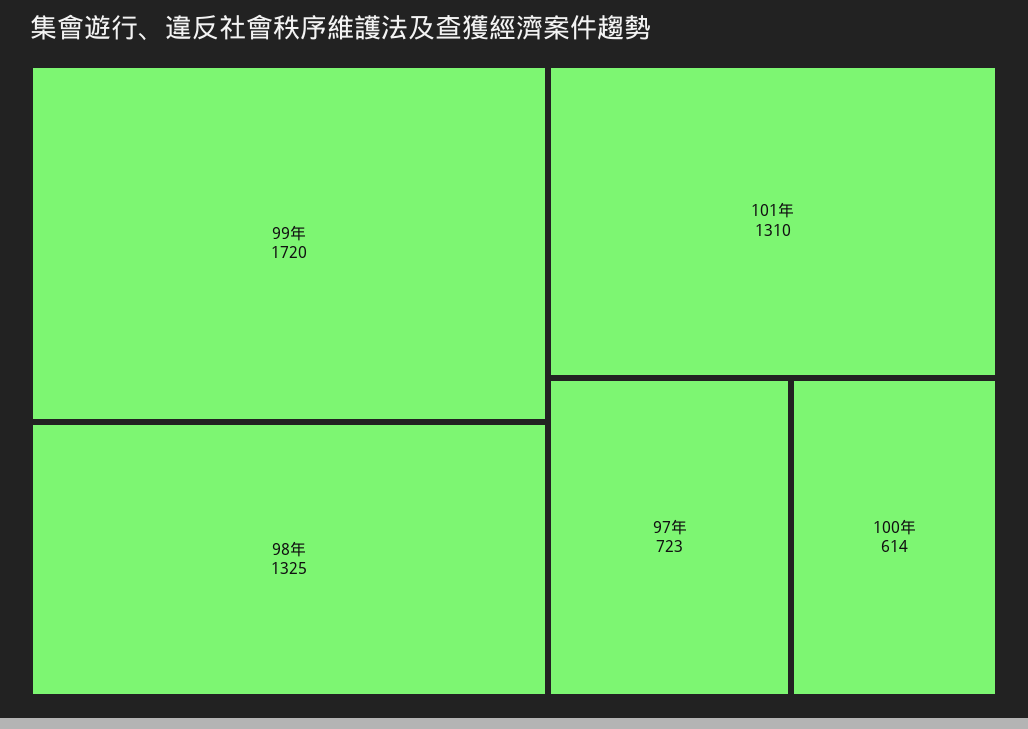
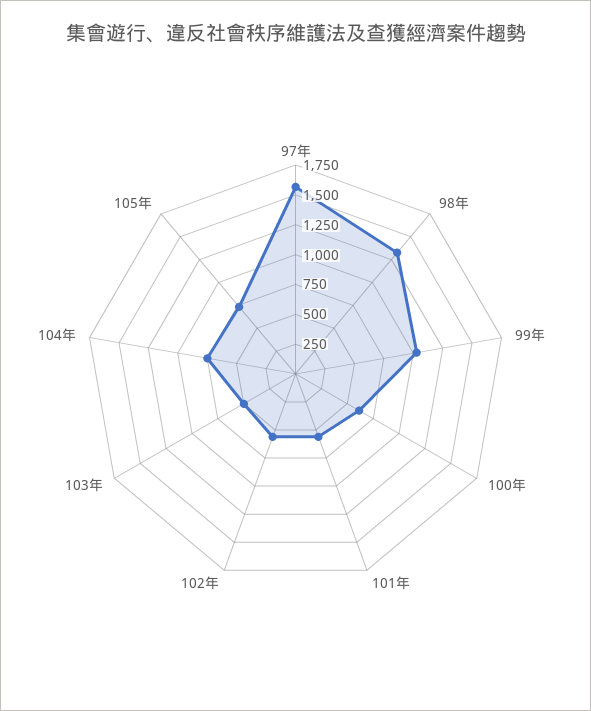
99年: 1720 -> 1000
101年: 1310 -> 500
97年: 723 -> 1500
102年: none -> 500
103年: none -> 500
104年: none -> 750
105年: none -> 750

